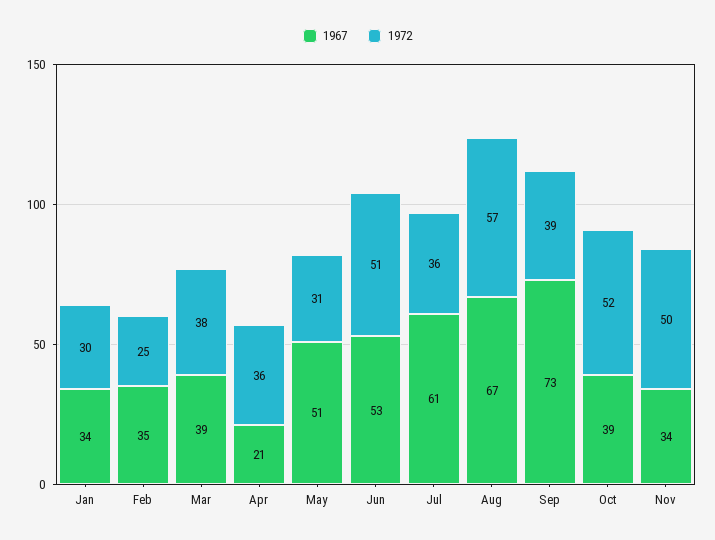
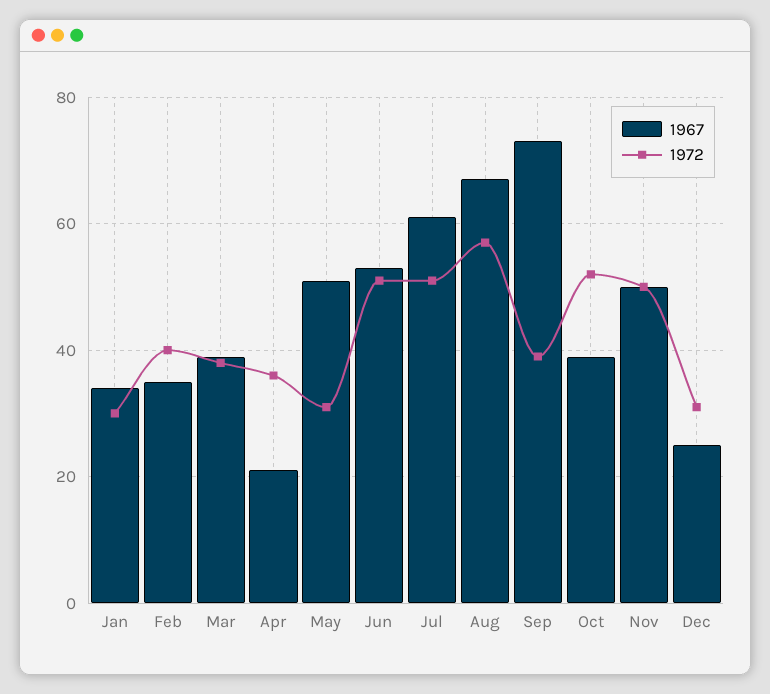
1972, Feb: 25 -> 40
1972, Jul: 36 -> 50
1967, Nov: 34 -> 50
1967, Dec: none -> 25
1972, Dec: none -> 30

